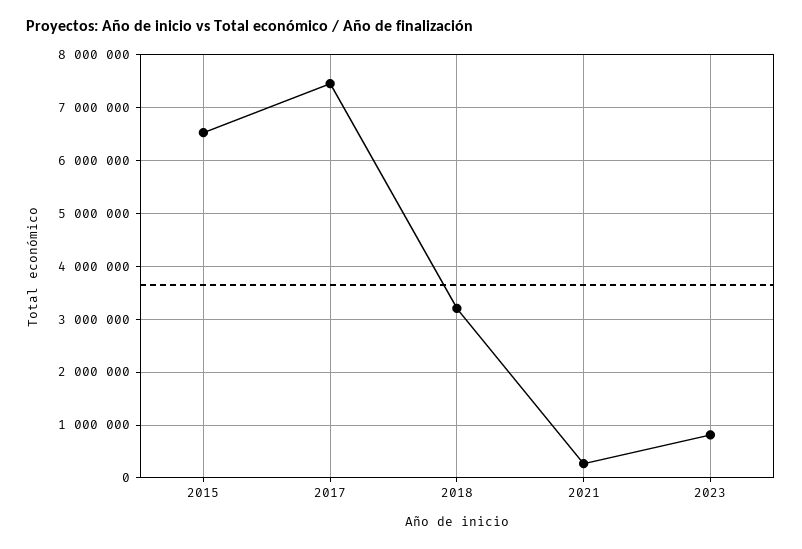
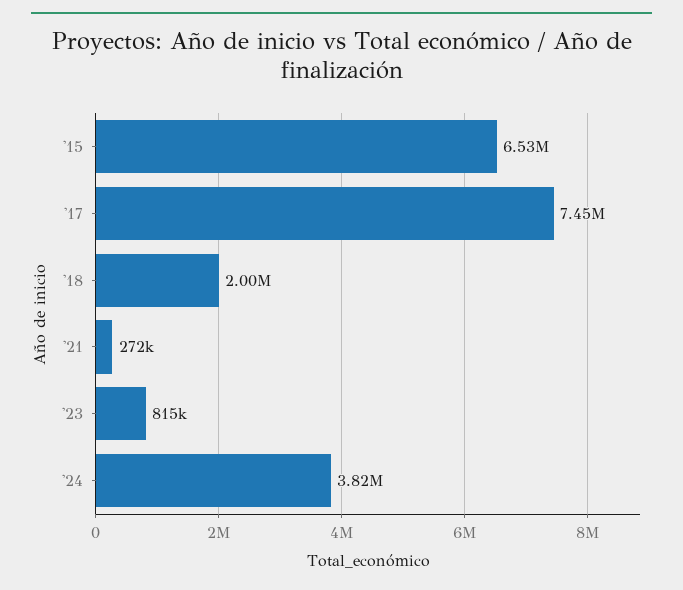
2018: 3200000 -> 2000000
'24: none -> 3820000

